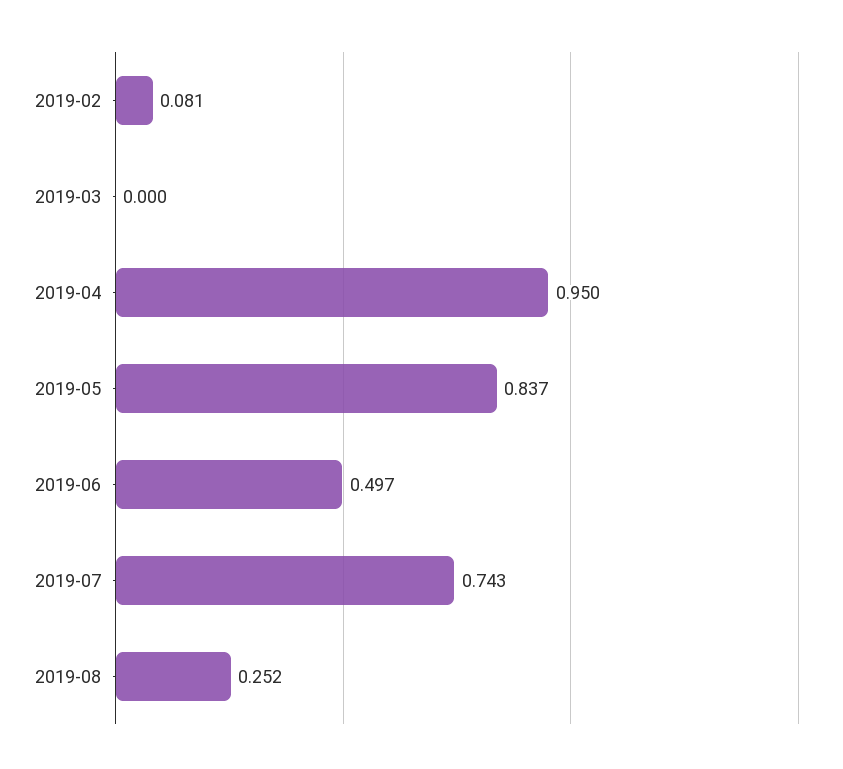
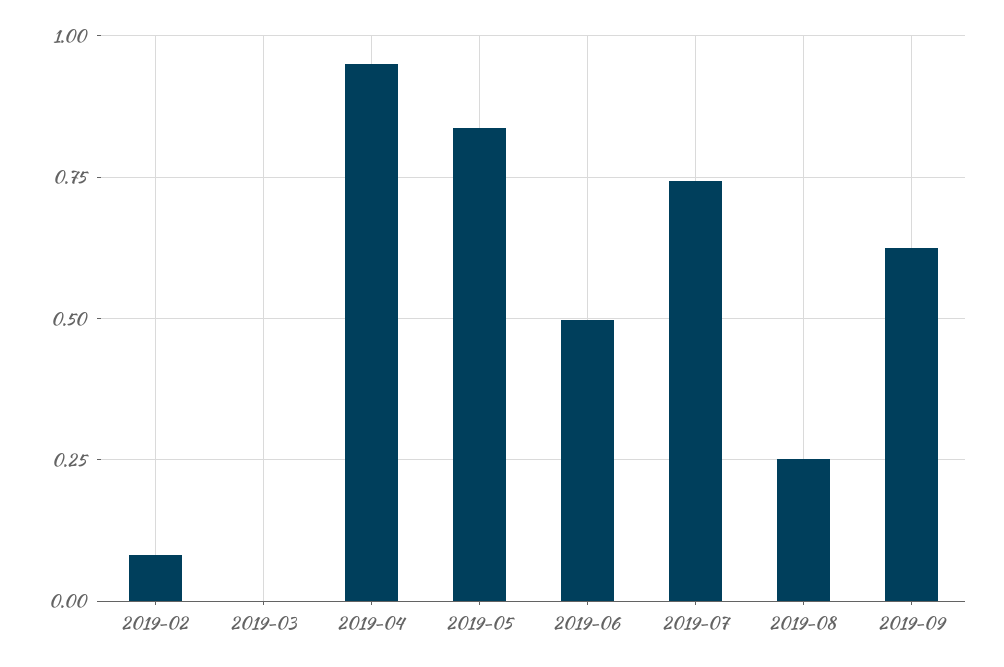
2019-09: none -> 0.625

